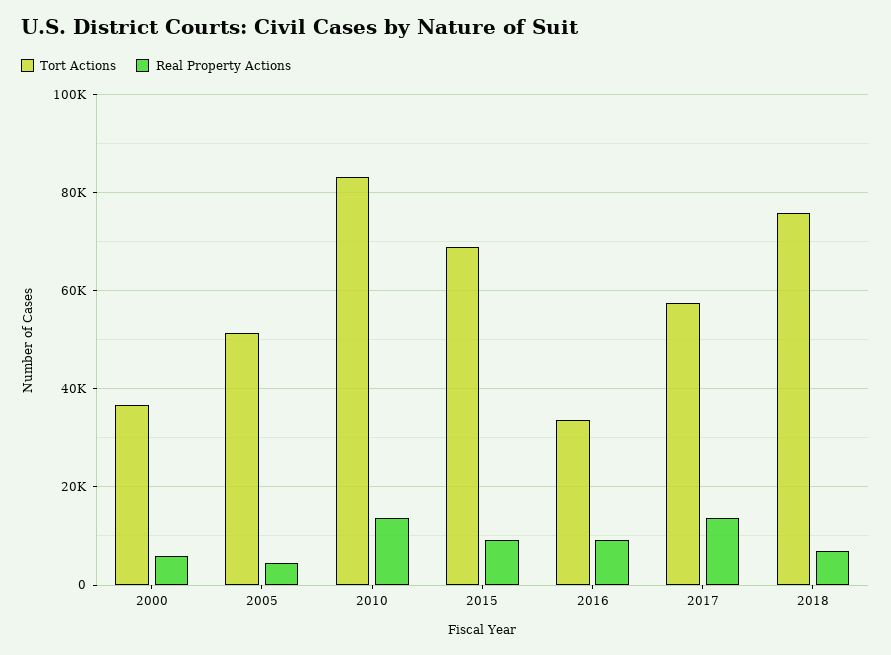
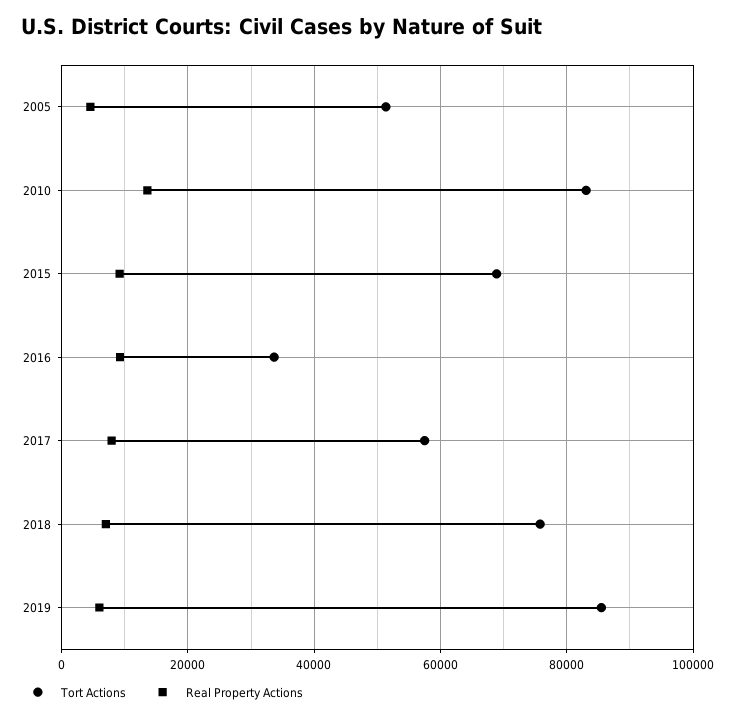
Tort Actions, 2000: 36000 -> none
Real Property Actions, 2000: 6000 -> none
Real Property Actions, 2017: 14000 -> 8000
Tort Actions, 2019: none -> 86000
Real Property Actions, 2019: none -> 6000

